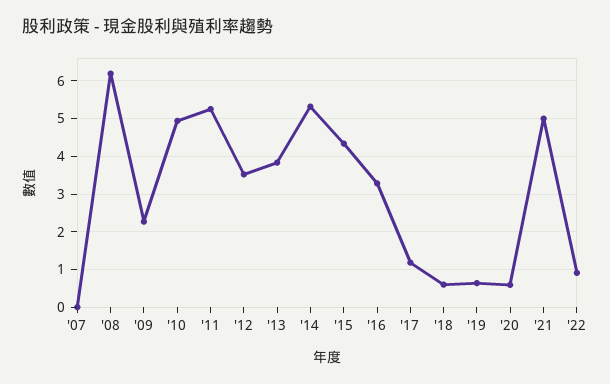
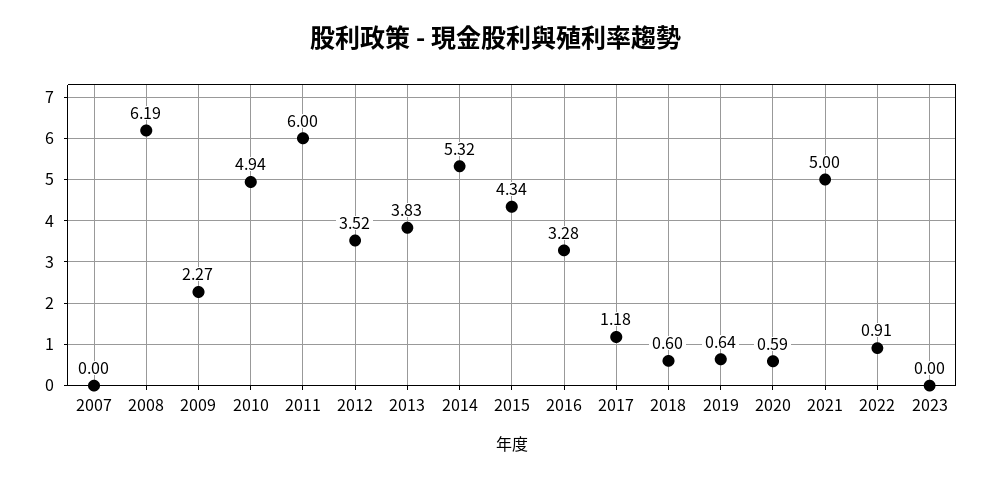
'11: 5.2 -> 6
2023: none -> 0

